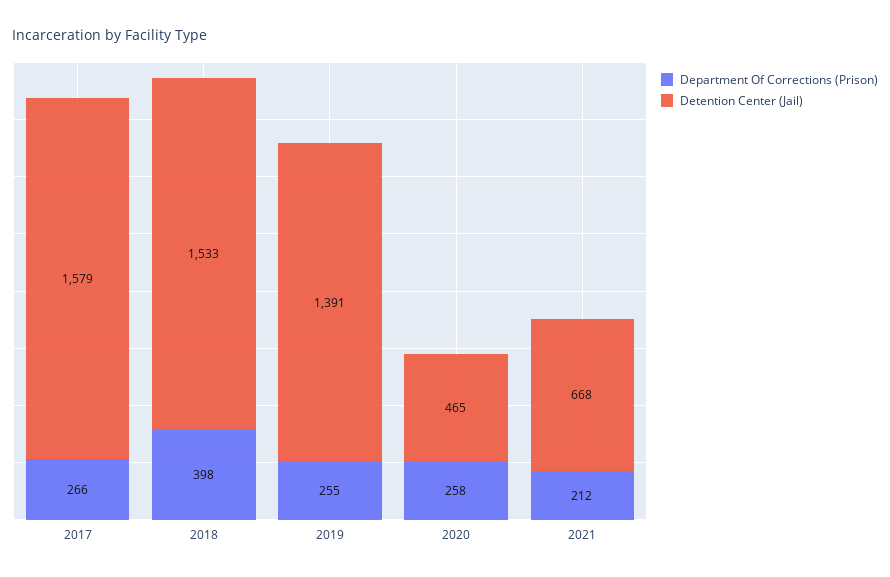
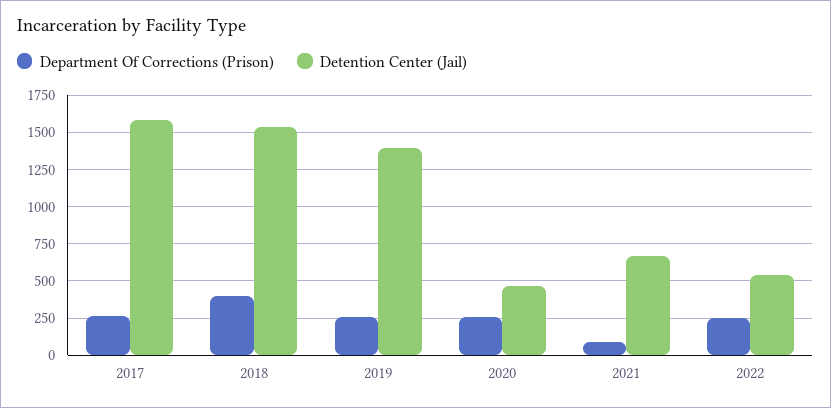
Department Of Corrections (Prison), 2021: 212 -> 100
Department Of Corrections (Prison), 2022: none -> 250
Detention Center (Jail), 2022: none -> 550

